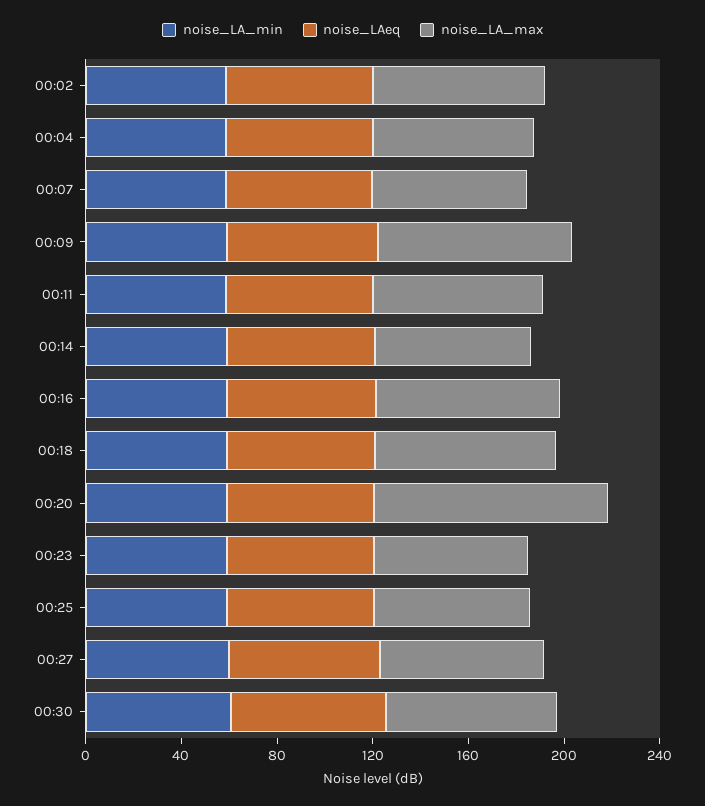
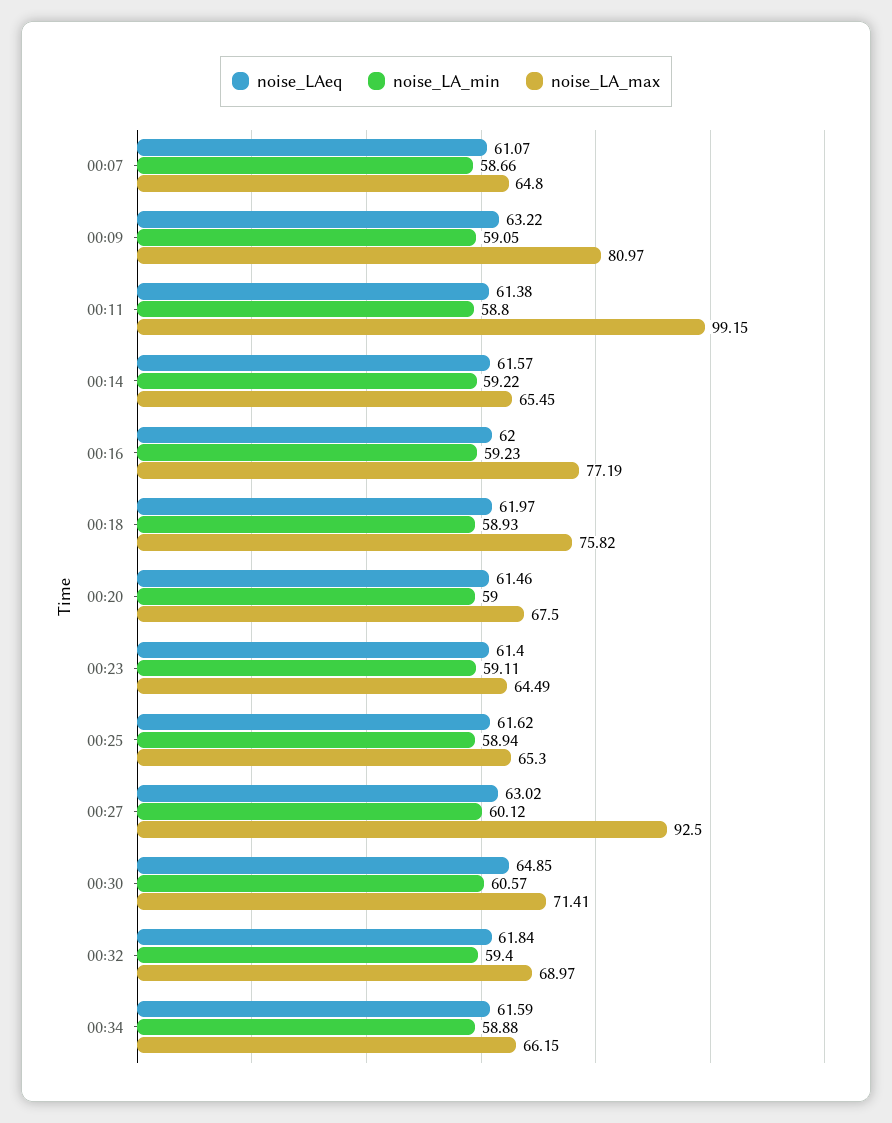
noise_LA_min, 00:02: 60 -> none
noise_LAeq, 00:02: 60 -> none
noise_LA_max, 00:02: 70 -> none
noise_LA_min, 00:04: 60 -> none
noise_LAeq, 00:04: 60 -> none
noise_LA_max, 00:04: 70 -> none
noise_LA_max, 00:11: 70 -> 99.15
noise_LA_max, 00:20: 100 -> 67.5
noise_LA_max, 00:27: 70 -> 92.5
noise_LAeq, 00:32: none -> 61.84
noise_LA_min, 00:32: none -> 59.4
noise_LA_max, 00:32: none -> 68.97
noise_LAeq, 00:34: none -> 61.59
noise_LA_min, 00:34: none -> 58.88
noise_LA_max, 00:34: none -> 66.15

